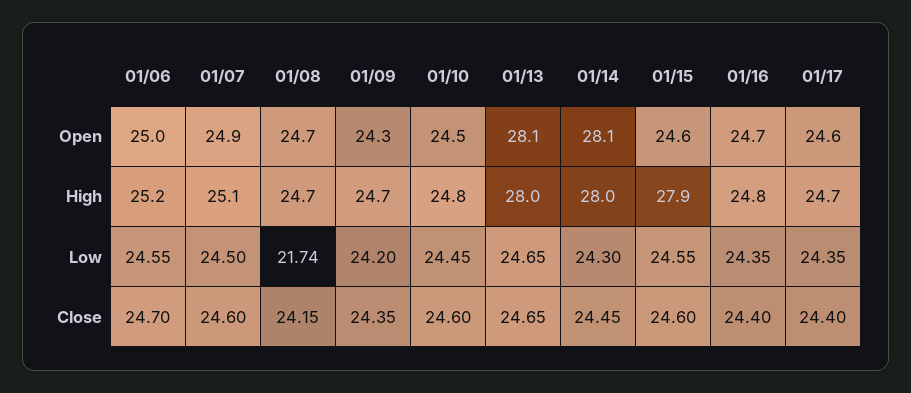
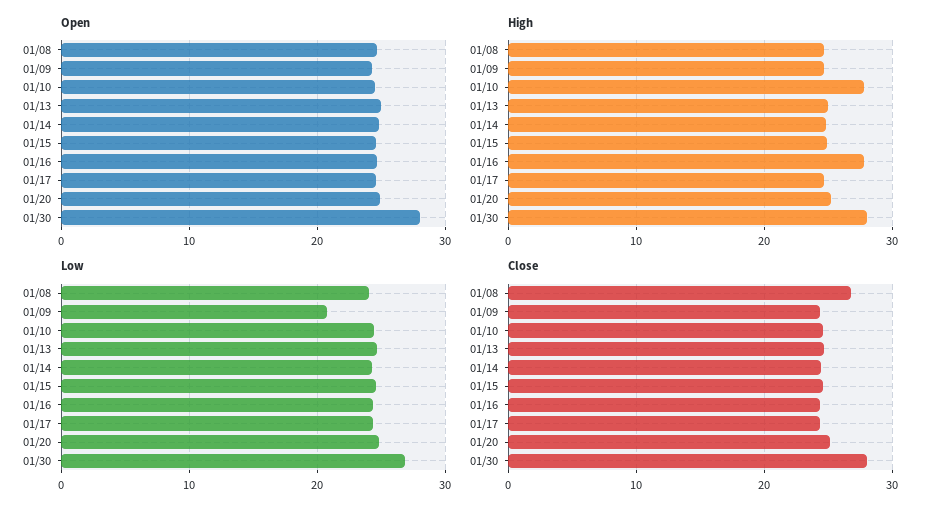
Open, 01/06: 25 -> none
Open, 01/07: 24.9 -> none
Open, 01/13: 28.1 -> 25
Open, 01/14: 28.1 -> 25
High, 01/06: 25.2 -> none
High, 01/07: 25.1 -> none
High, 01/10: 24.8 -> 28
High, 01/13: 28 -> 25
High, 01/14: 28 -> 25
High, 01/15: 27.9 -> 25
High, 01/16: 24.8 -> 28
Low, 01/06: 24.55 -> none
Low, 01/07: 24.5 -> none
Low, 01/08: 21.74 -> 24
Low, 01/09: 24.2 -> 21
Close, 01/06: 24.7 -> none
Close, 01/07: 24.6 -> none
Close, 01/08: 24.15 -> 27
Open, 01/20: none -> 25
Open, 01/30: none -> 28
High, 01/20: none -> 25
High, 01/30: none -> 28
Low, 01/20: none -> 25
Low, 01/30: none -> 27
Close, 01/20: none -> 25
Close, 01/30: none -> 28

